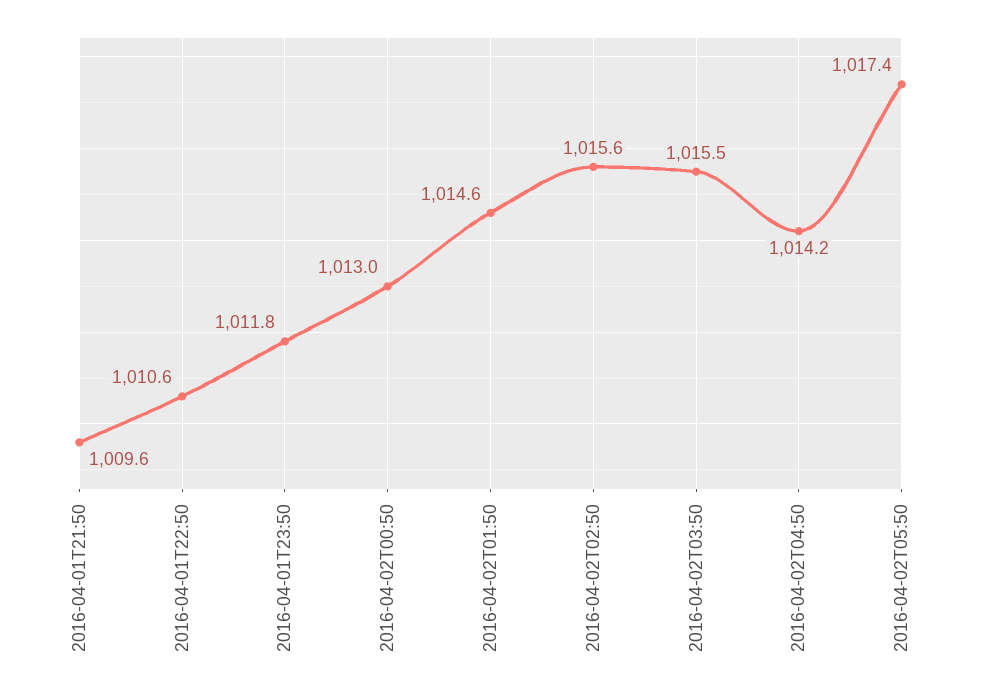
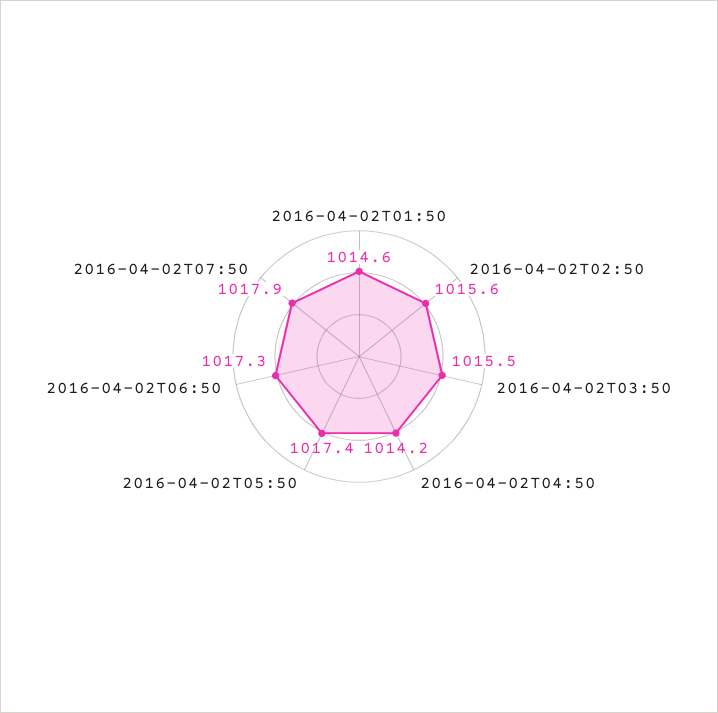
2016-04-01T21:50: 1009.6 -> none
2016-04-01T22:50: 1010.6 -> none
2016-04-01T23:50: 1011.8 -> none
2016-04-02T00:50: 1013 -> none
2016-04-02T06:50: none -> 1017.3
2016-04-02T07:50: none -> 1017.9

